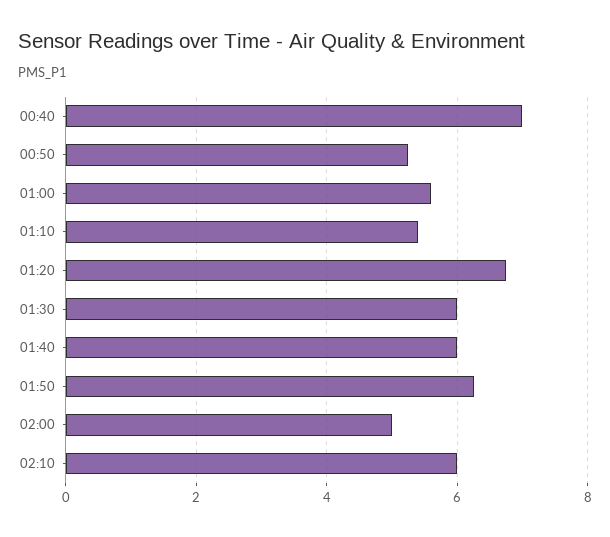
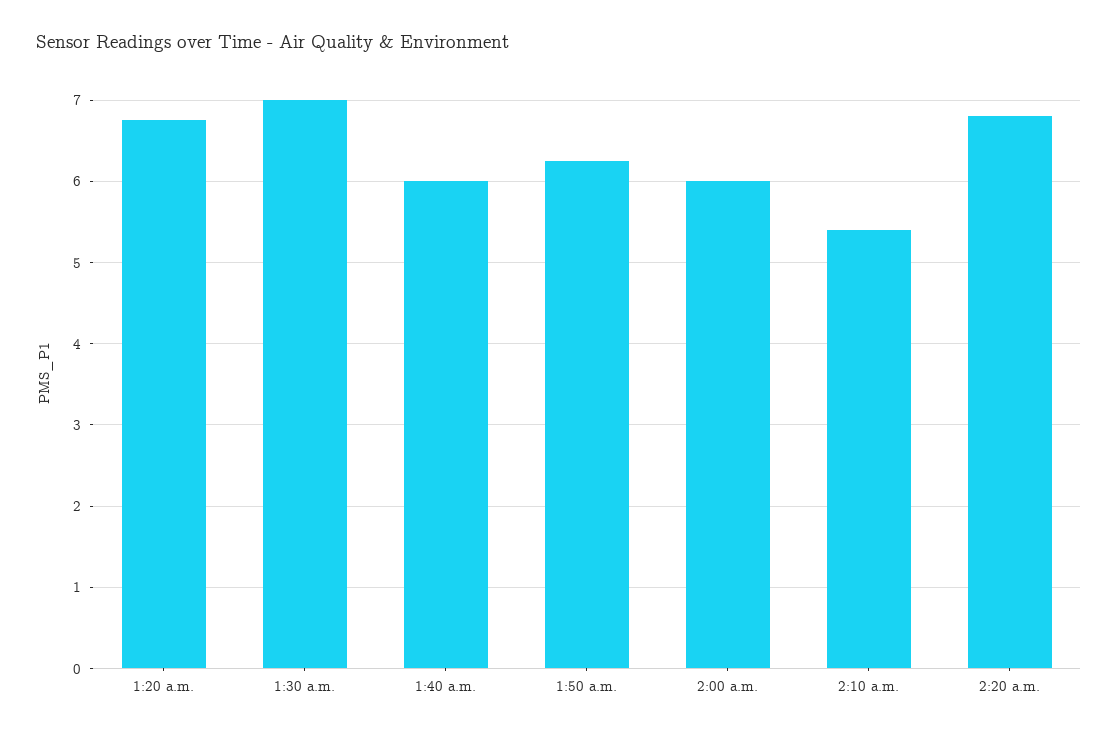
00:40: 7 -> none
00:50: 5.2 -> none
01:00: 5.6 -> none
01:10: 5.4 -> none
01:30: 6 -> 7
02:00: 5 -> 6
02:10: 6 -> 5.4
2:20 a.m.: none -> 6.8

